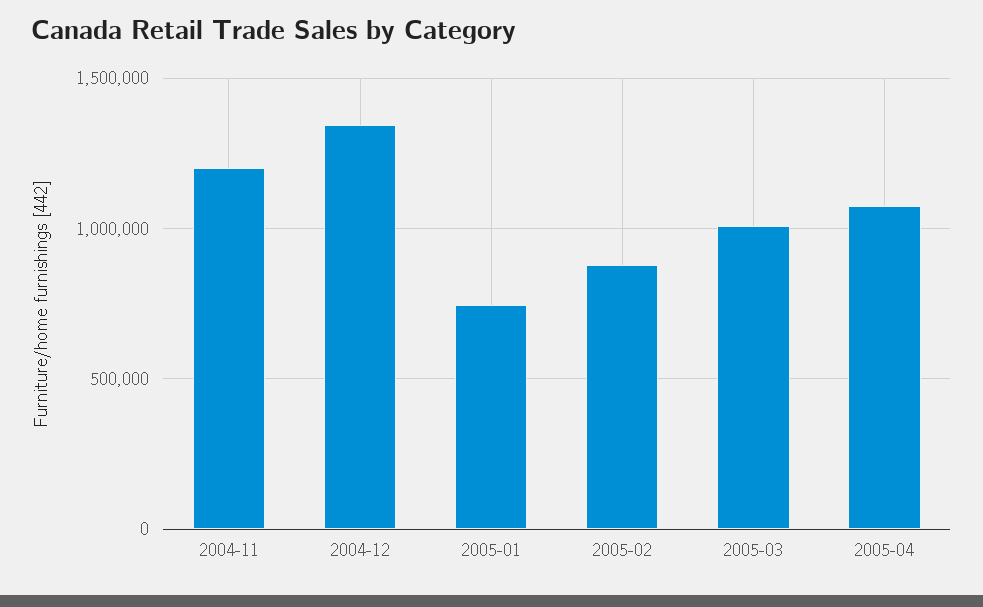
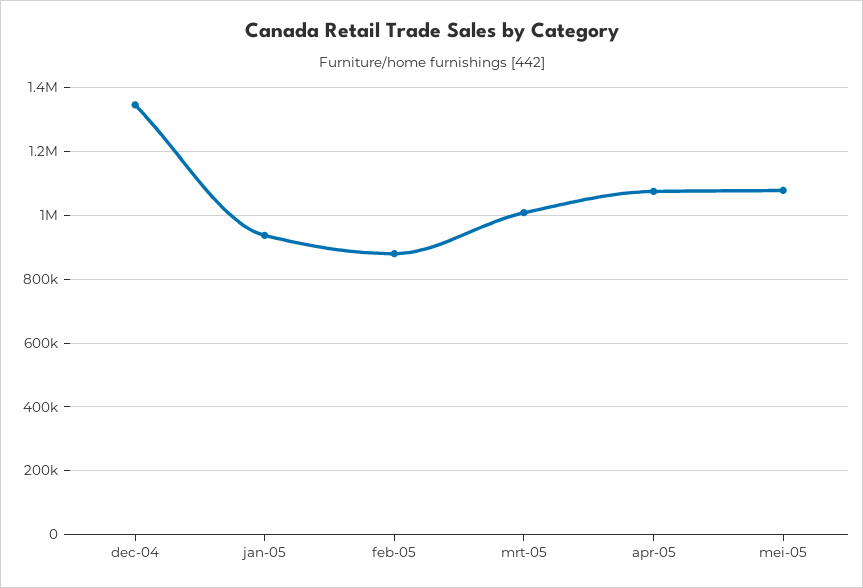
2004-11: 1200000 -> none
2005-01: 750000 -> 940000
mei-05: none -> 1080000

